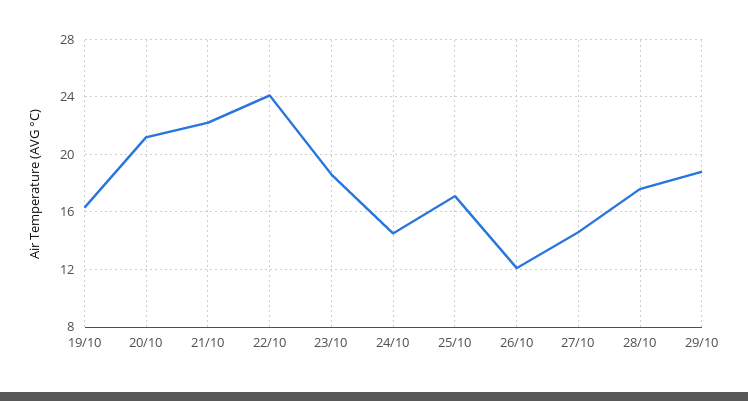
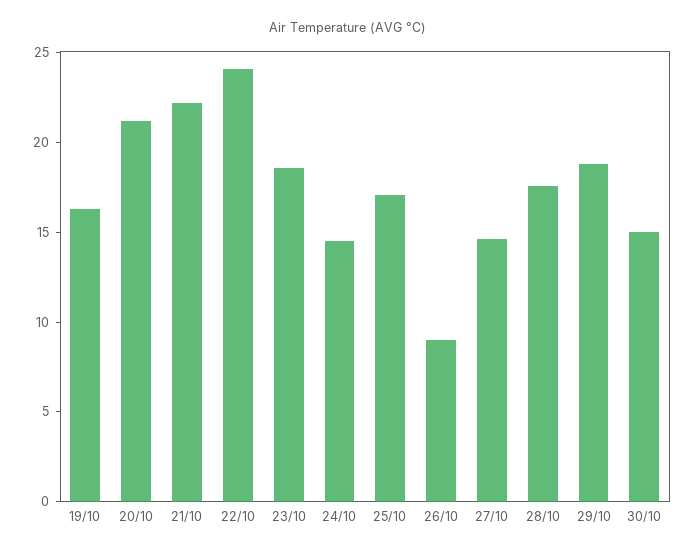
26/10: 12 -> 9
30/10: none -> 15

